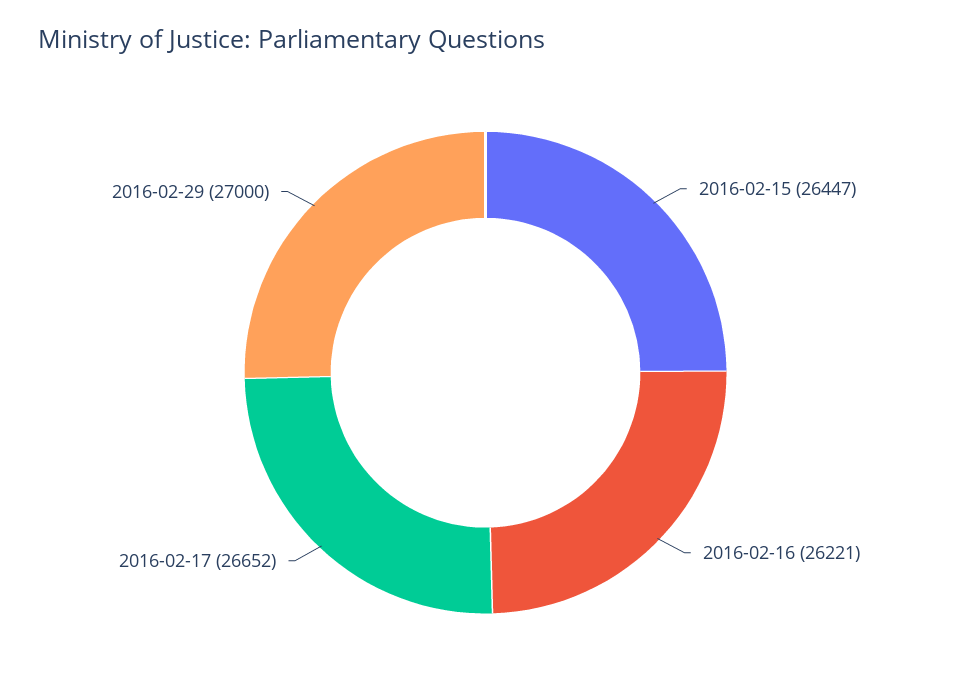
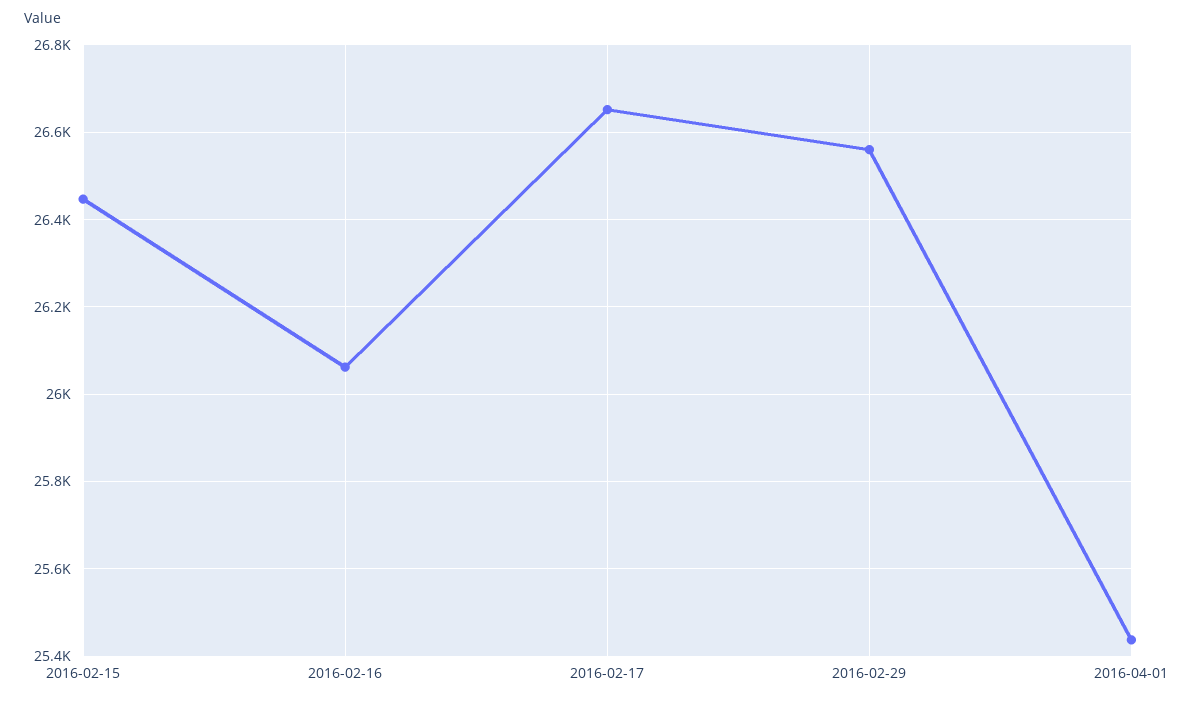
2016-02-16: 26221 -> 26060
2016-02-29: 27000 -> 26560
2016-04-01: none -> 25440

